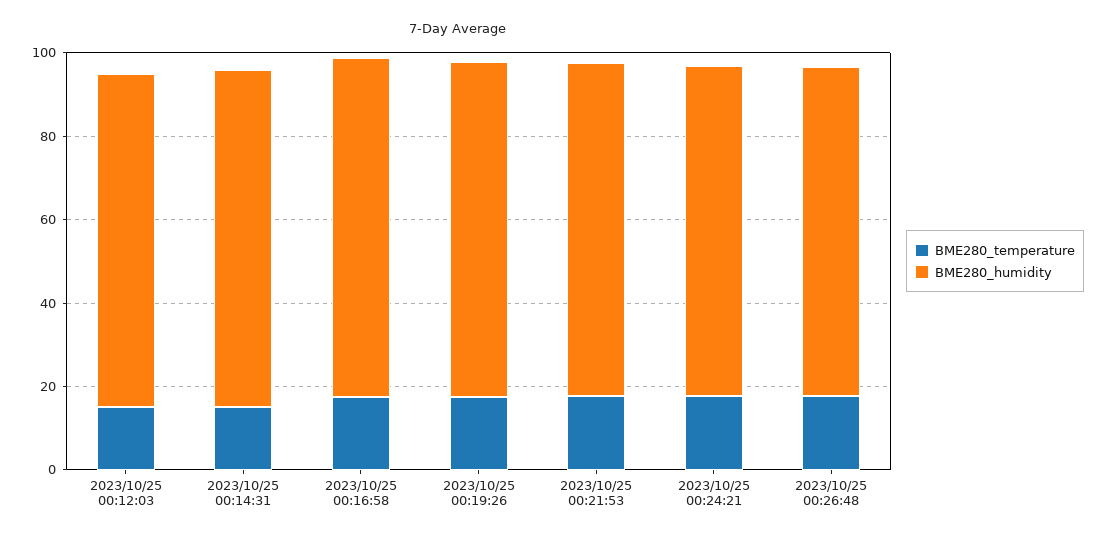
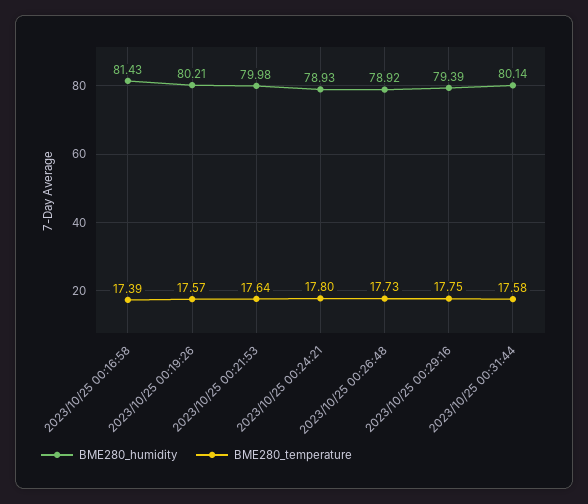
BME280_temperature, 2023/10/25 00:12:03: 15 -> none
BME280_humidity, 2023/10/25 00:12:03: 80 -> none
BME280_temperature, 2023/10/25 00:14:31: 15 -> none
BME280_humidity, 2023/10/25 00:14:31: 80 -> none
BME280_humidity, 2023/10/25 00:29:16: none -> 79.39
BME280_temperature, 2023/10/25 00:29:16: none -> 17.75
BME280_humidity, 2023/10/25 00:31:44: none -> 80.14
BME280_temperature, 2023/10/25 00:31:44: none -> 17.58

